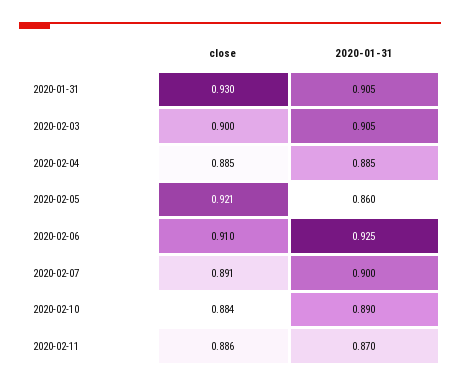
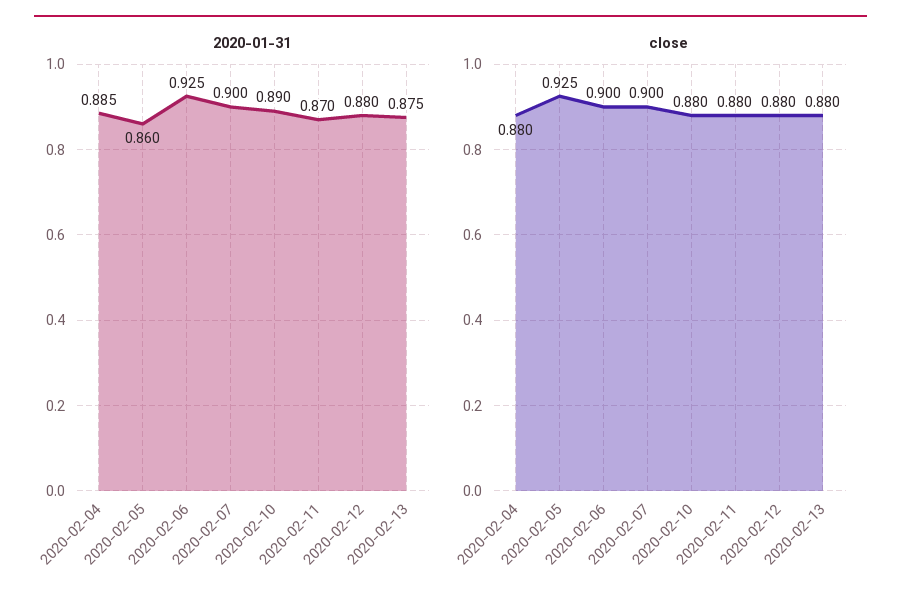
close, 2020-01-31: 0.93 -> none
2020-01-31, 2020-01-31: 0.905 -> none
close, 2020-02-03: 0.9 -> none
2020-01-31, 2020-02-03: 0.905 -> none
close, 2020-02-04: 0.885 -> 0.88
close, 2020-02-05: 0.921 -> 0.925
close, 2020-02-06: 0.91 -> 0.9
close, 2020-02-07: 0.891 -> 0.9
close, 2020-02-10: 0.884 -> 0.88
close, 2020-02-11: 0.886 -> 0.88
2020-01-31, 2020-02-12: none -> 0.88
2020-01-31, 2020-02-13: none -> 0.875
close, 2020-02-12: none -> 0.88
close, 2020-02-13: none -> 0.88

